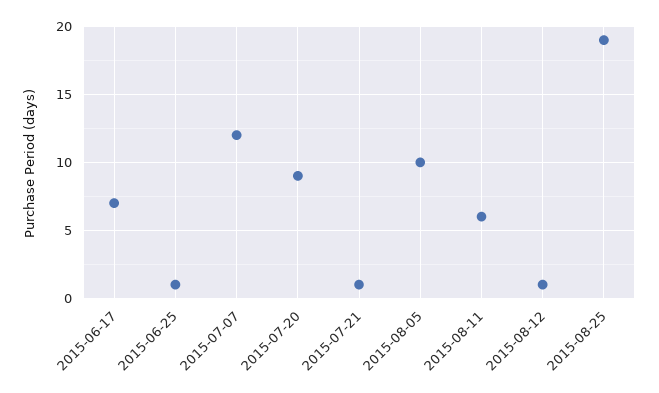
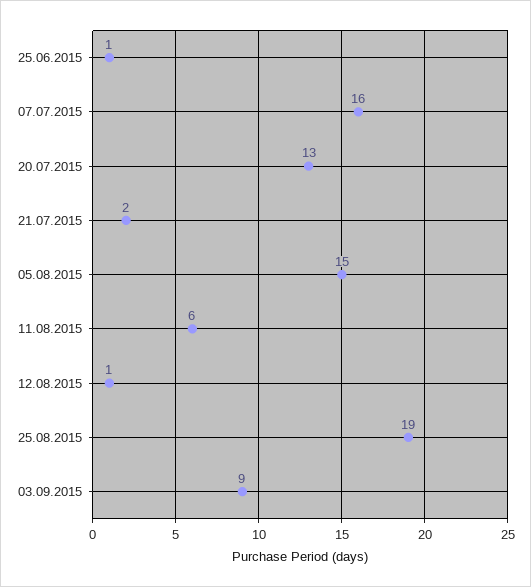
2015-06-17: 7 -> none
2015-07-07: 12 -> 16
2015-07-20: 9 -> 13
2015-07-21: 1 -> 2
2015-08-05: 10 -> 15
03.09.2015: none -> 9

